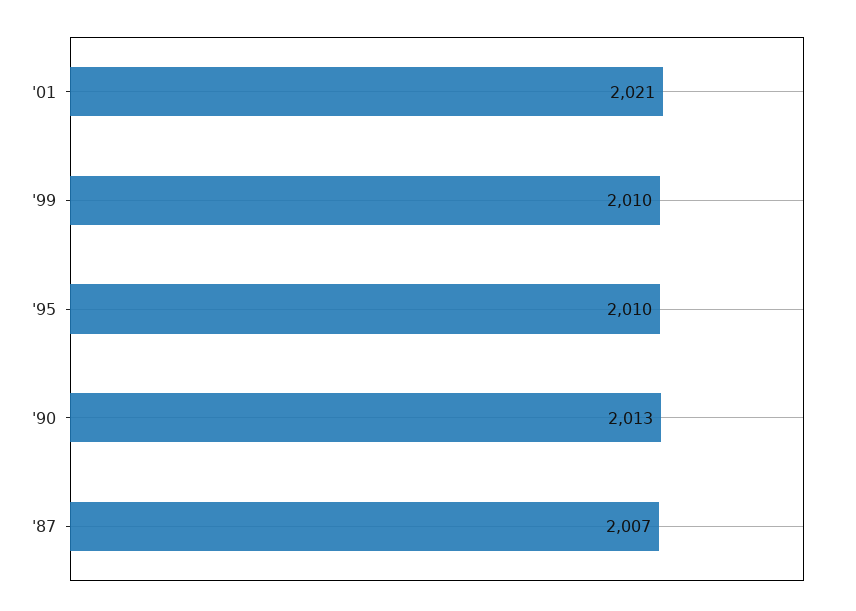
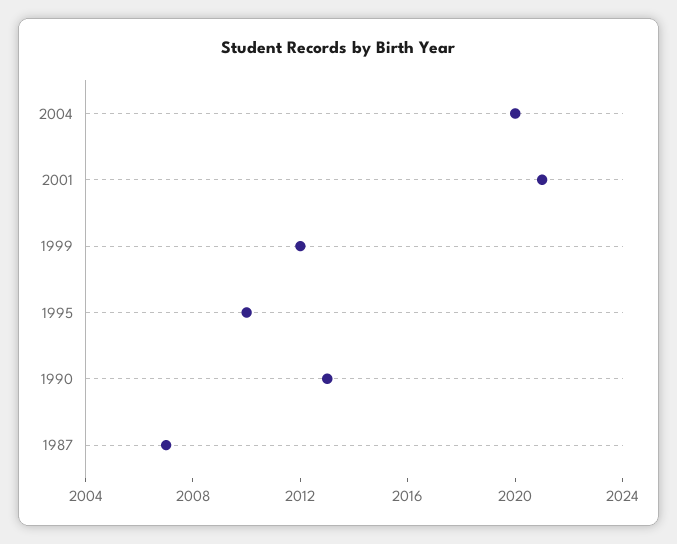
'99: 2010 -> 2012
2004: none -> 2020

